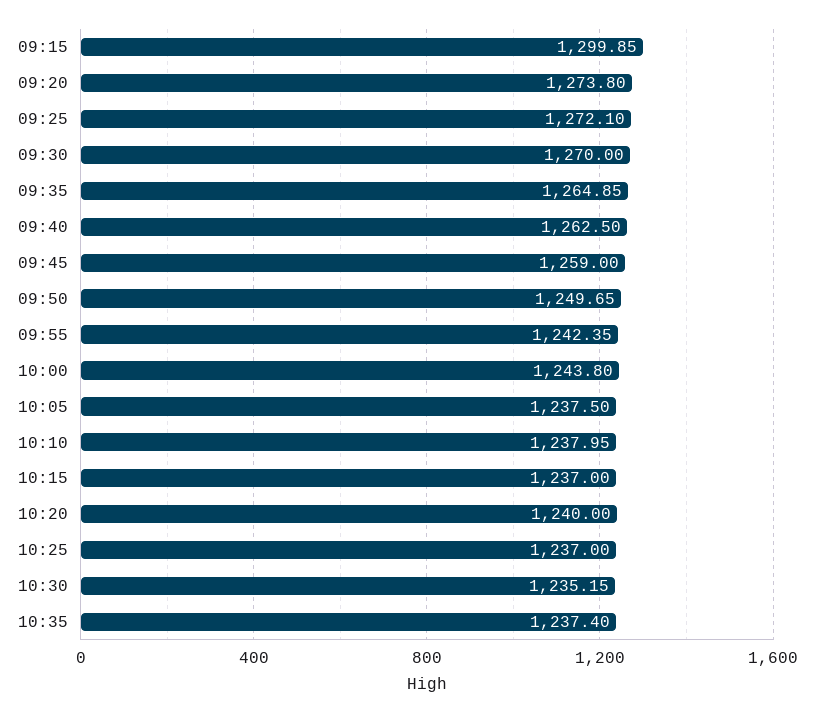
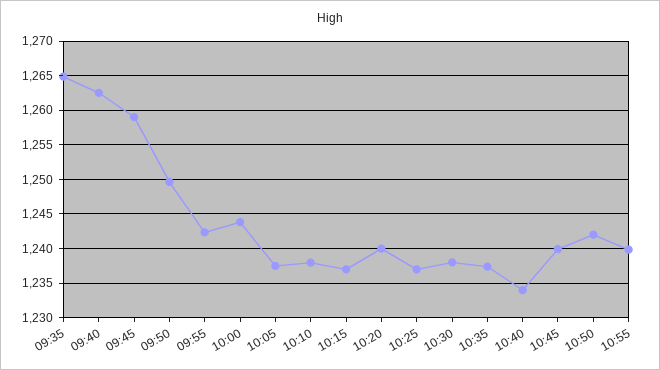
09:15: 1299.85 -> none
09:20: 1273.8 -> none
09:25: 1272.1 -> none
09:30: 1270 -> none
10:30: 1235.15 -> 1238
10:40: none -> 1234
10:45: none -> 1240
10:50: none -> 1242
10:55: none -> 1240

